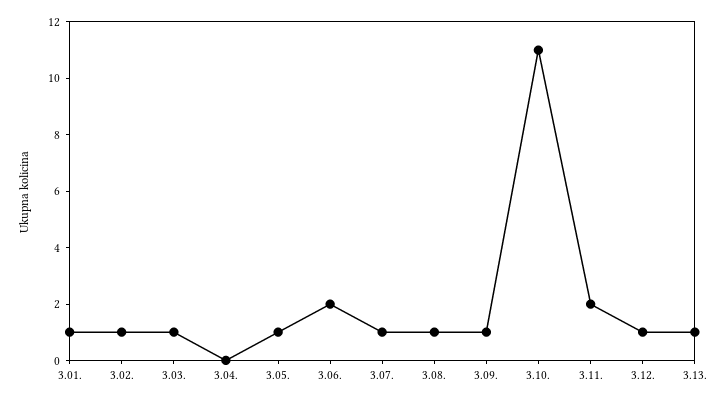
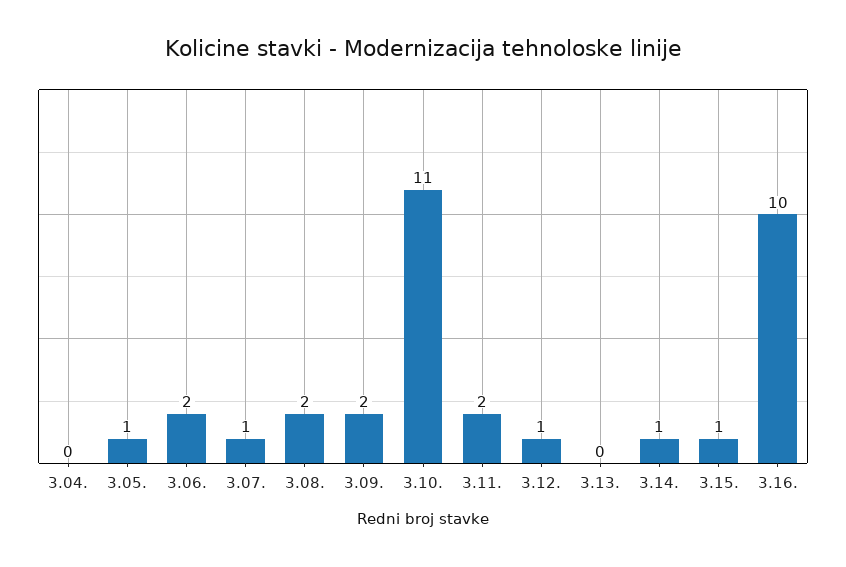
3.01.: 1 -> none
3.02.: 1 -> none
3.03.: 1 -> none
3.08.: 1 -> 2
3.09.: 1 -> 2
3.13.: 1 -> 0
3.14.: none -> 1
3.15.: none -> 1
3.16.: none -> 10

